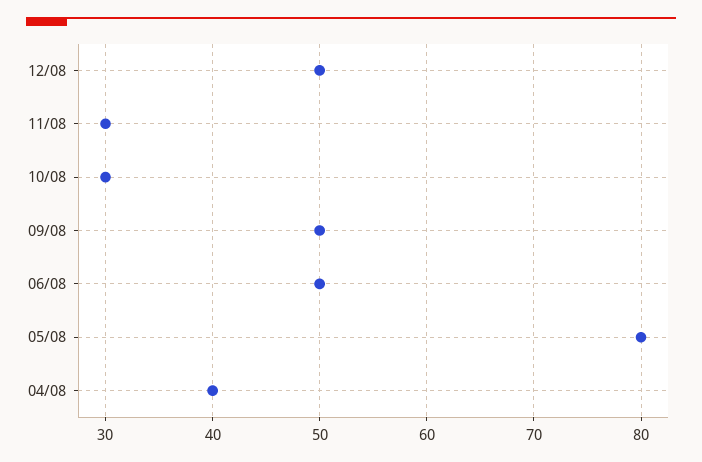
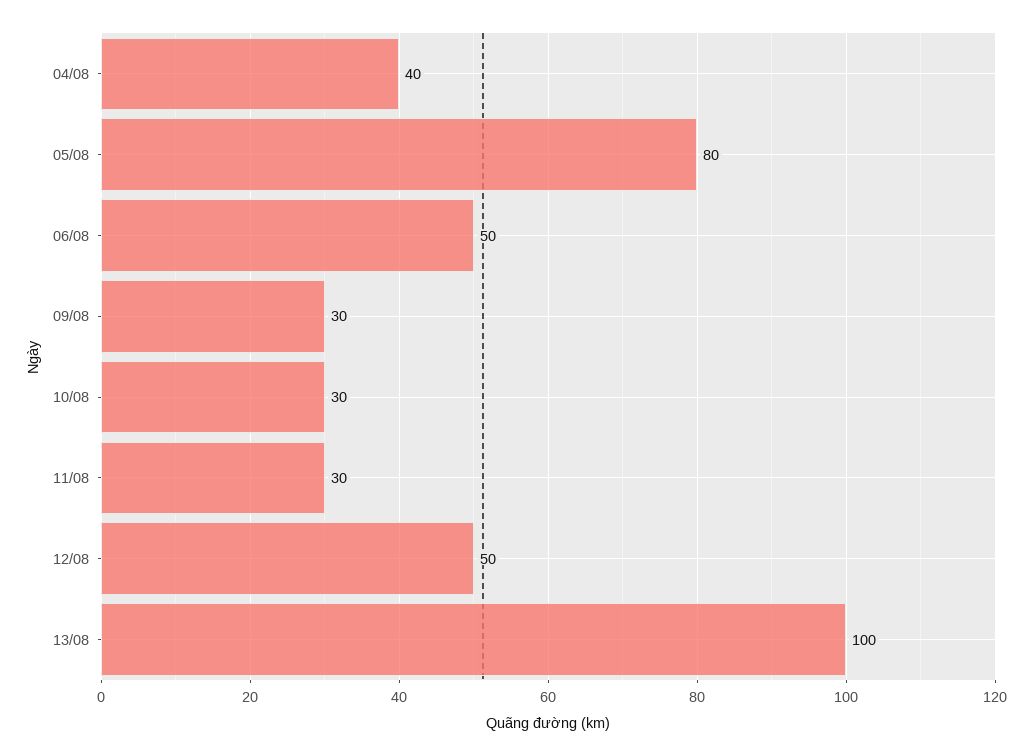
09/08: 50 -> 30
13/08: none -> 100

